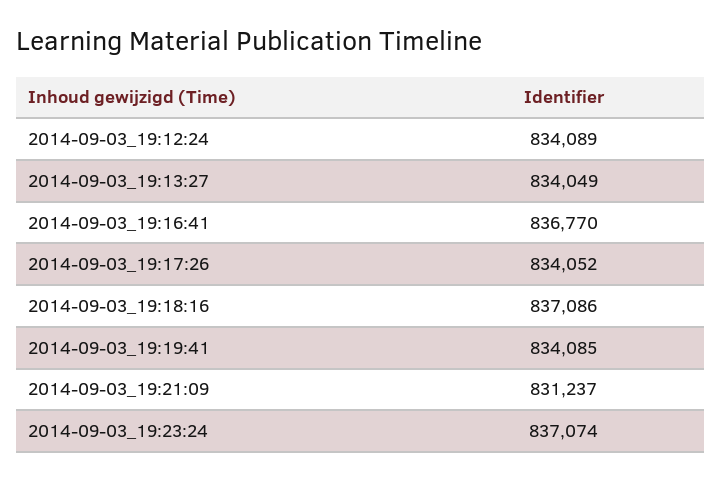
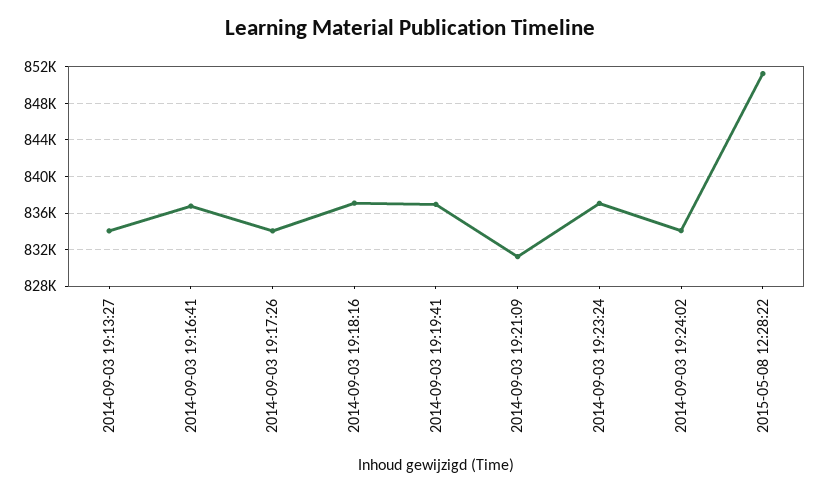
2014-09-03_19:12:24: 834089 -> none
2014-09-03_19:19:41: 834085 -> 837000
2014-09-03 19:24:02: none -> 834000
2015-05-08 12:28:22: none -> 851000

